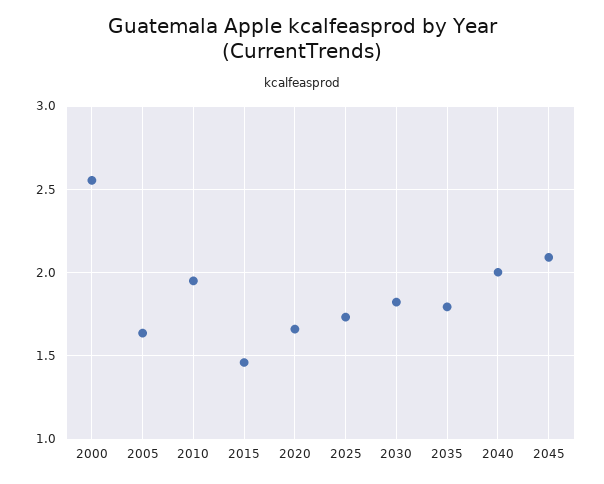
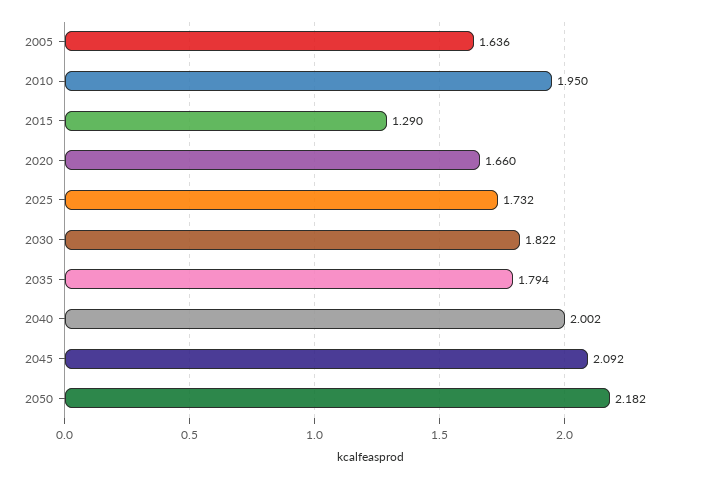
2000: 2.55 -> none
2015: 1.45 -> 1.29
2050: none -> 2.182

